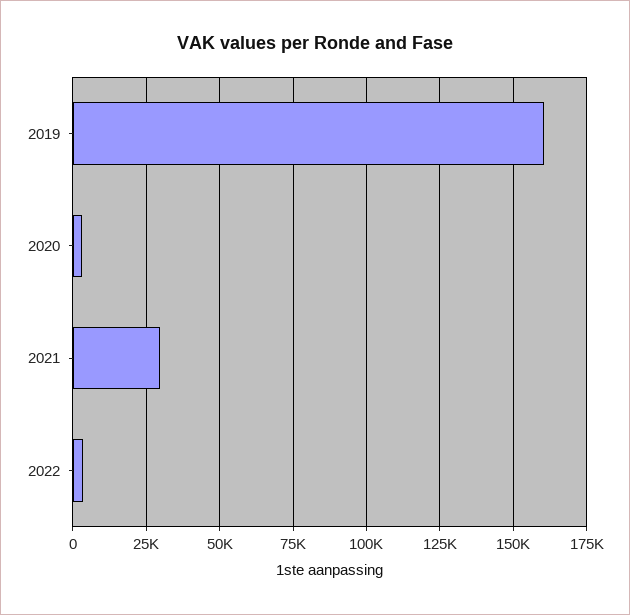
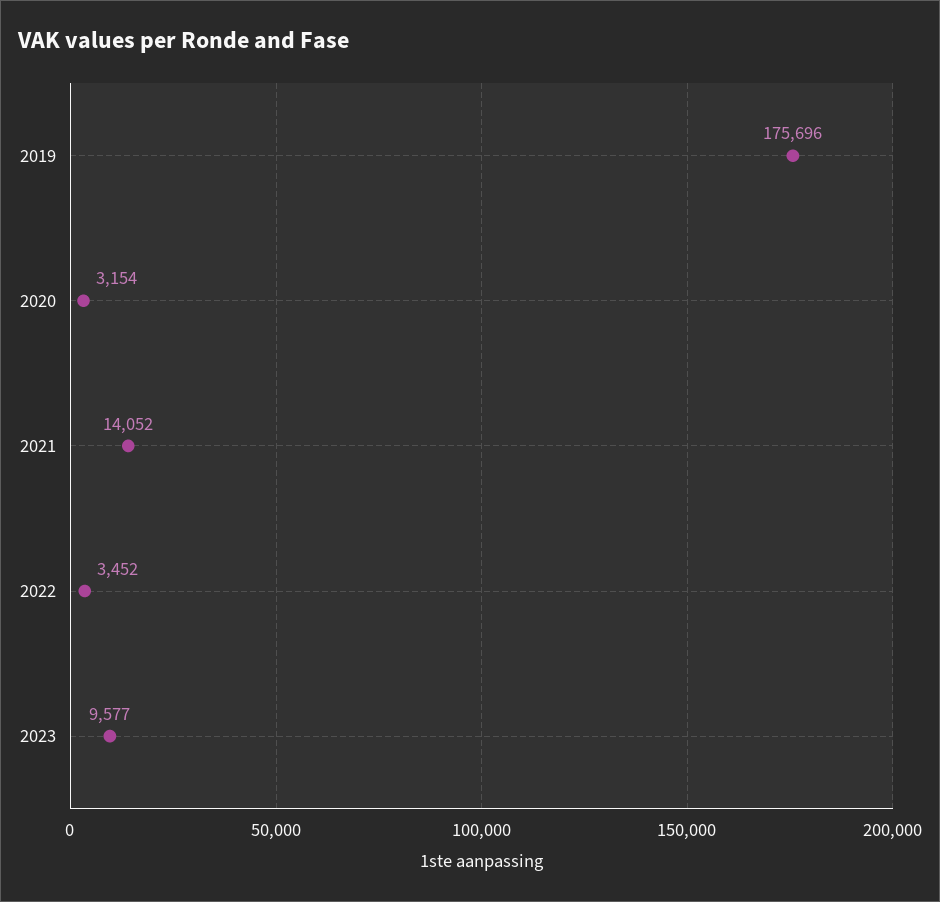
2019: 160000 -> 175696
2021: 30000 -> 14052
2023: none -> 9577

